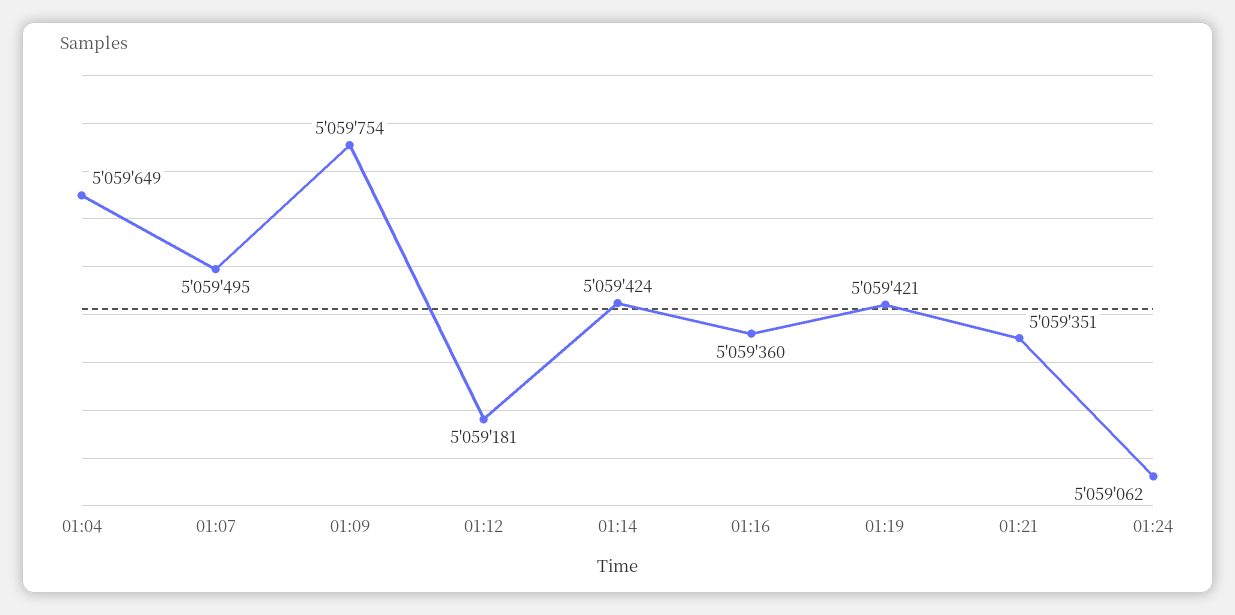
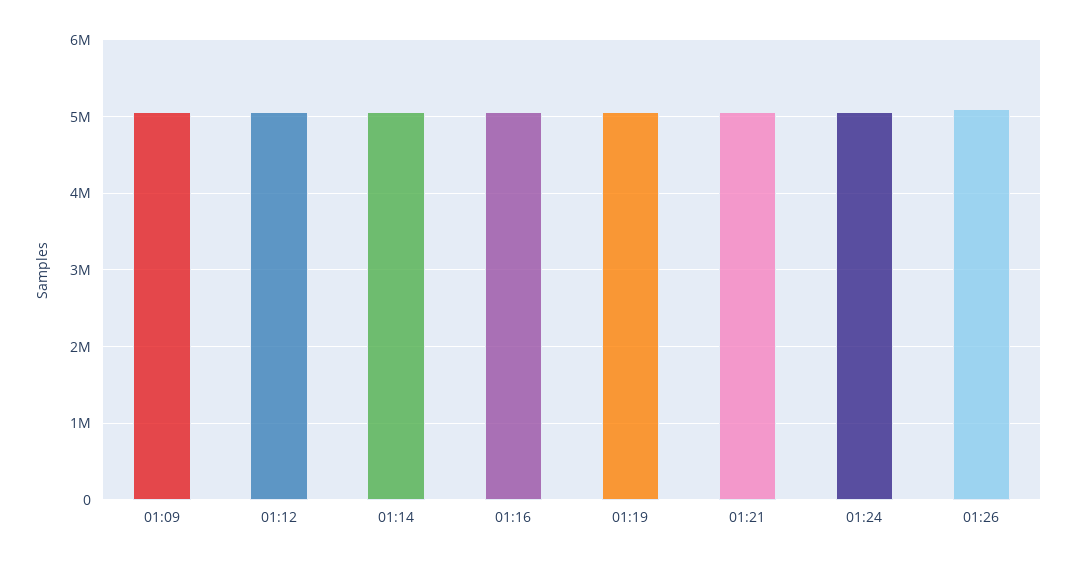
01:04: 5059649 -> none
01:07: 5059495 -> none
01:26: none -> 5100000

